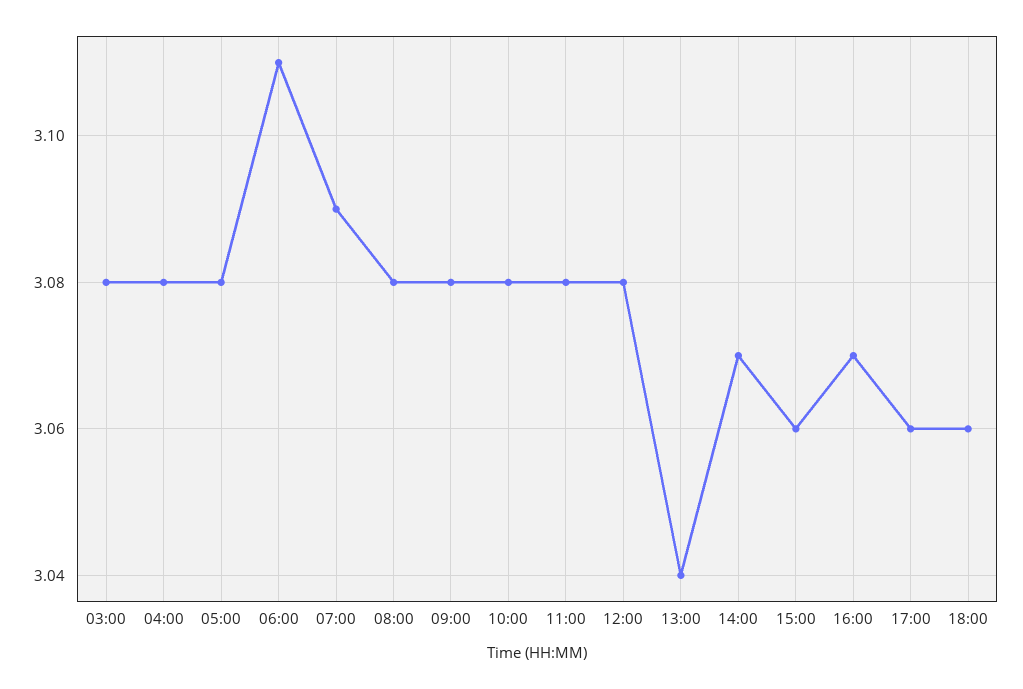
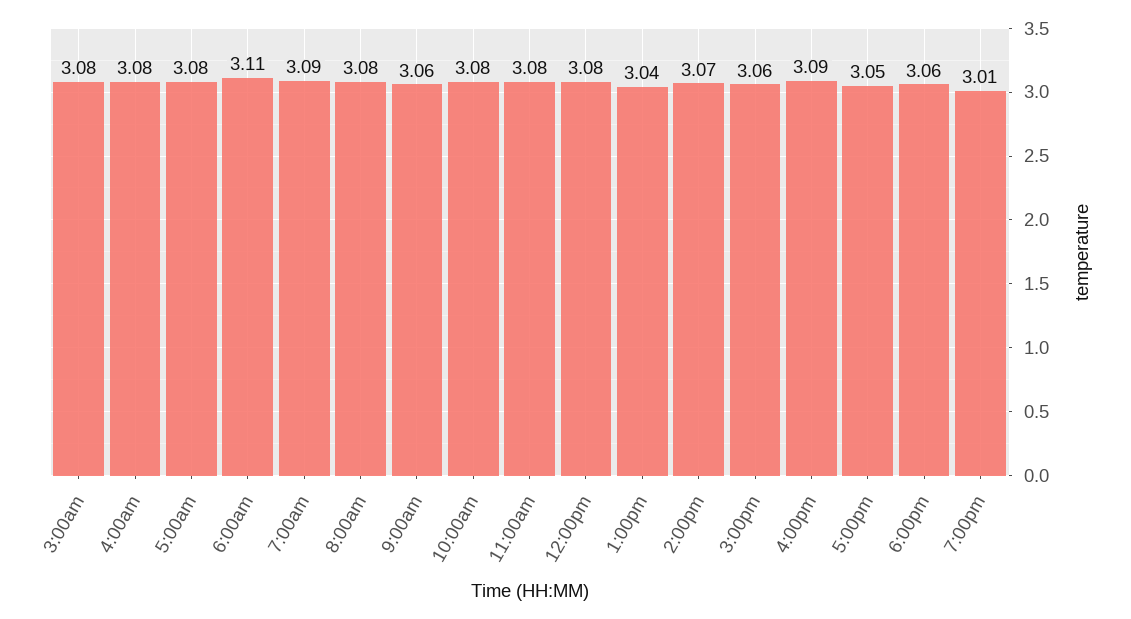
09:00: 3.08 -> 3.06
16:00: 3.07 -> 3.09
17:00: 3.06 -> 3.05
7:00pm: none -> 3.01

